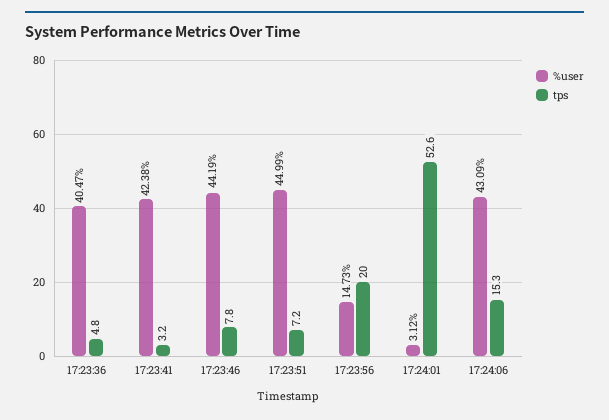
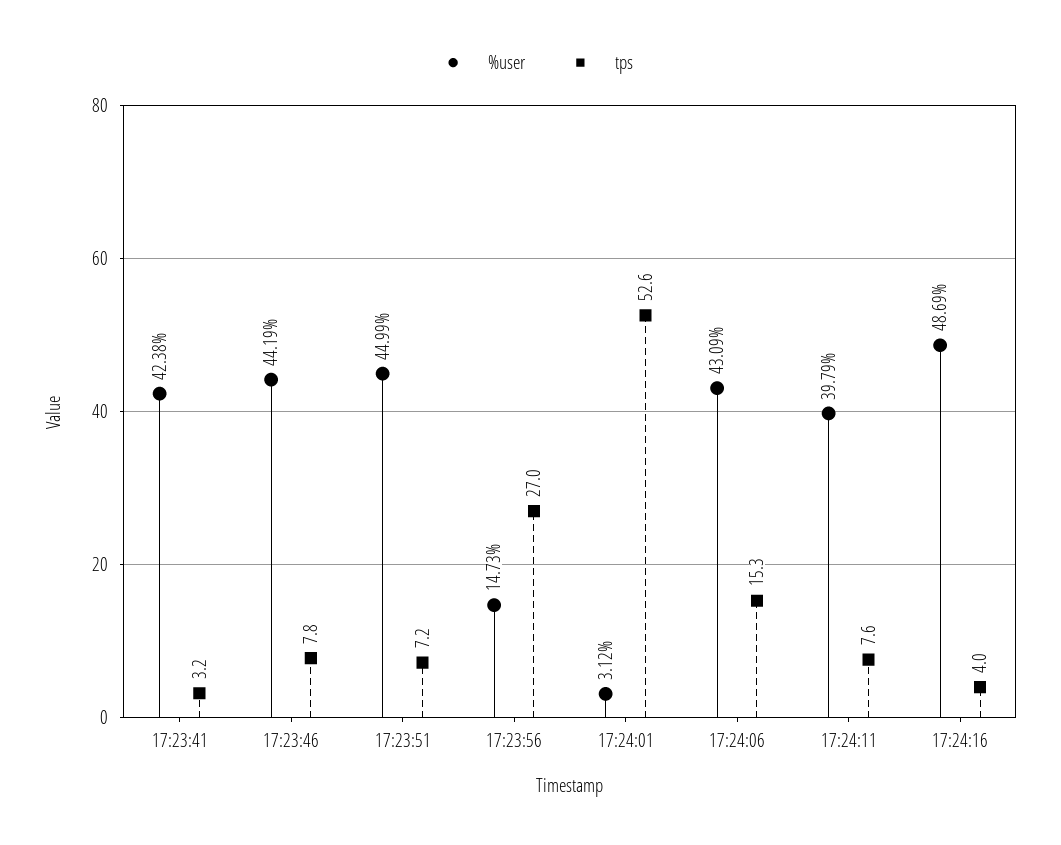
%user, 17:23:36: 40.47 -> none
tps, 17:23:36: 4.8 -> none
tps, 17:23:56: 20 -> 27
%user, 17:24:11: none -> 39.79
tps, 17:24:11: none -> 7.6
%user, 17:24:16: none -> 48.69
tps, 17:24:16: none -> 4

